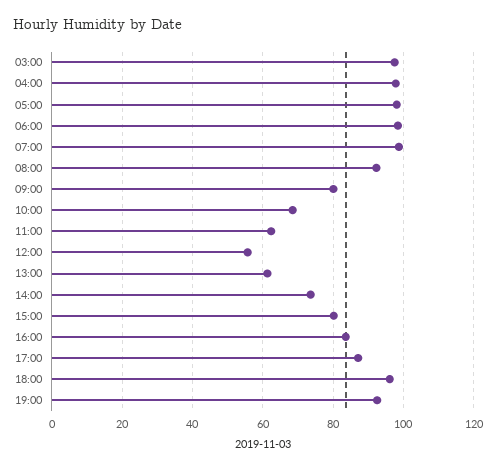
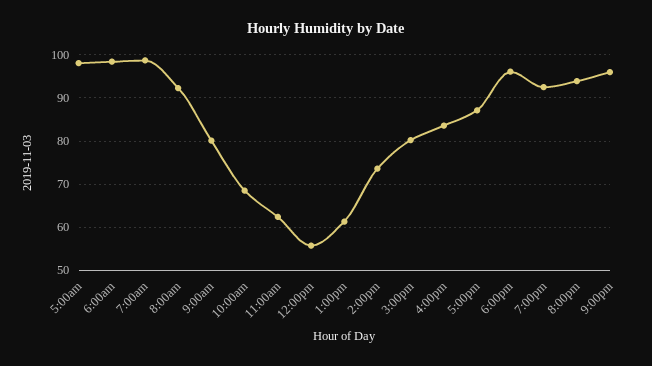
03:00: 98 -> none
04:00: 98 -> none
8:00pm: none -> 94
9:00pm: none -> 96

